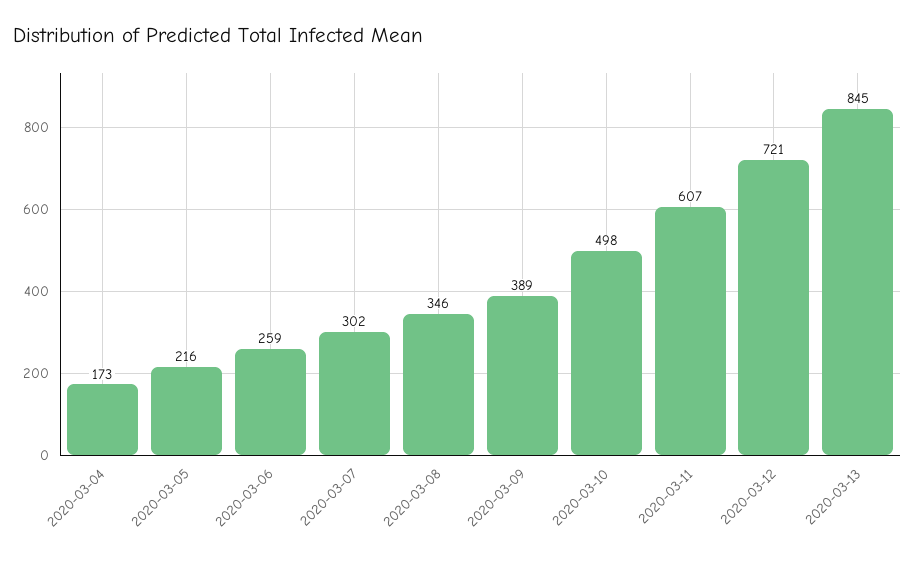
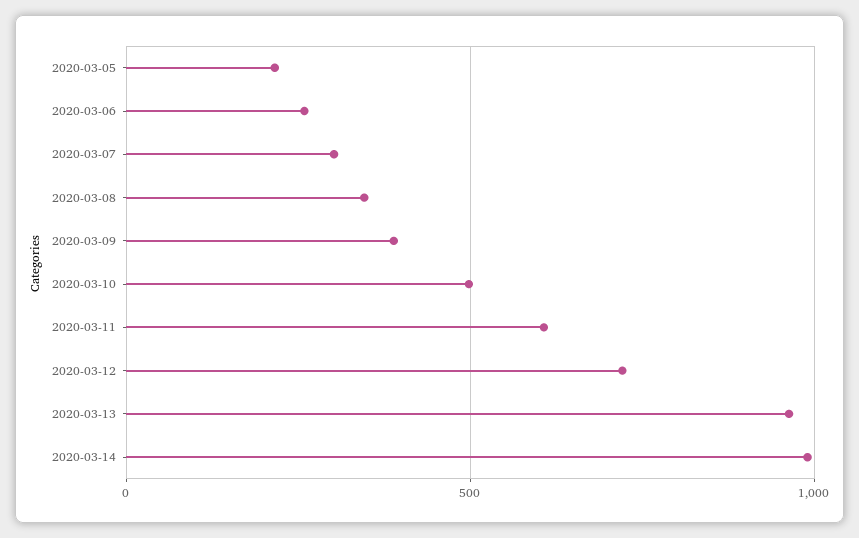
2020-03-04: 173 -> none
2020-03-13: 845 -> 950
2020-03-14: none -> 1000

